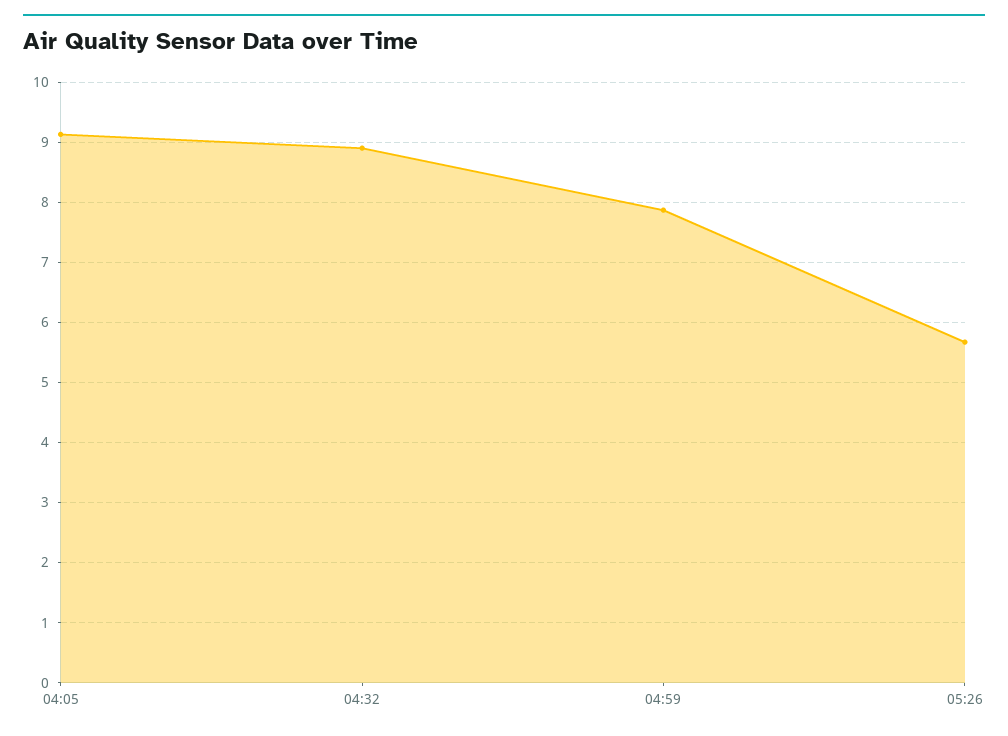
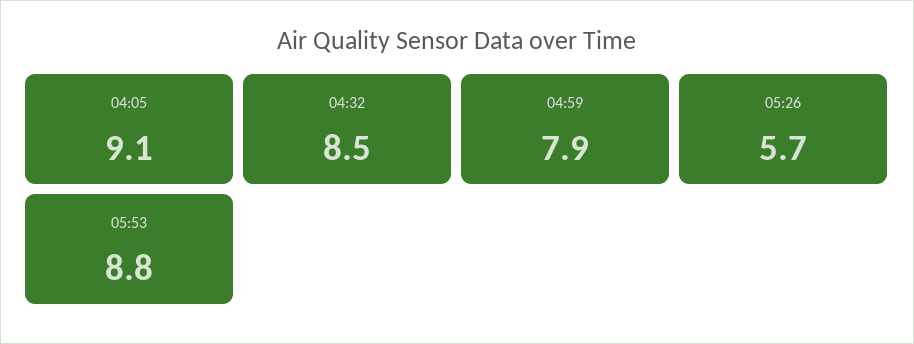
04:32: 8.9 -> 8.5
05:53: none -> 8.8

